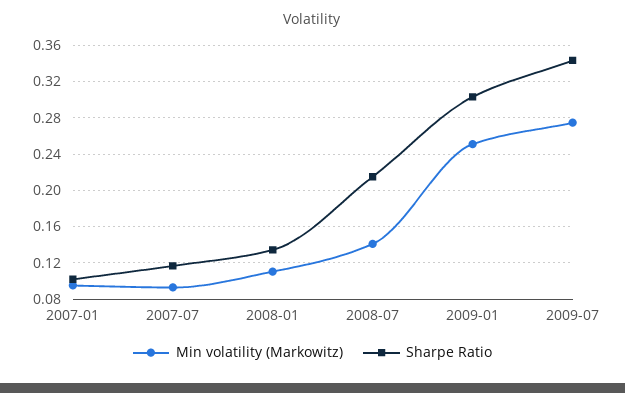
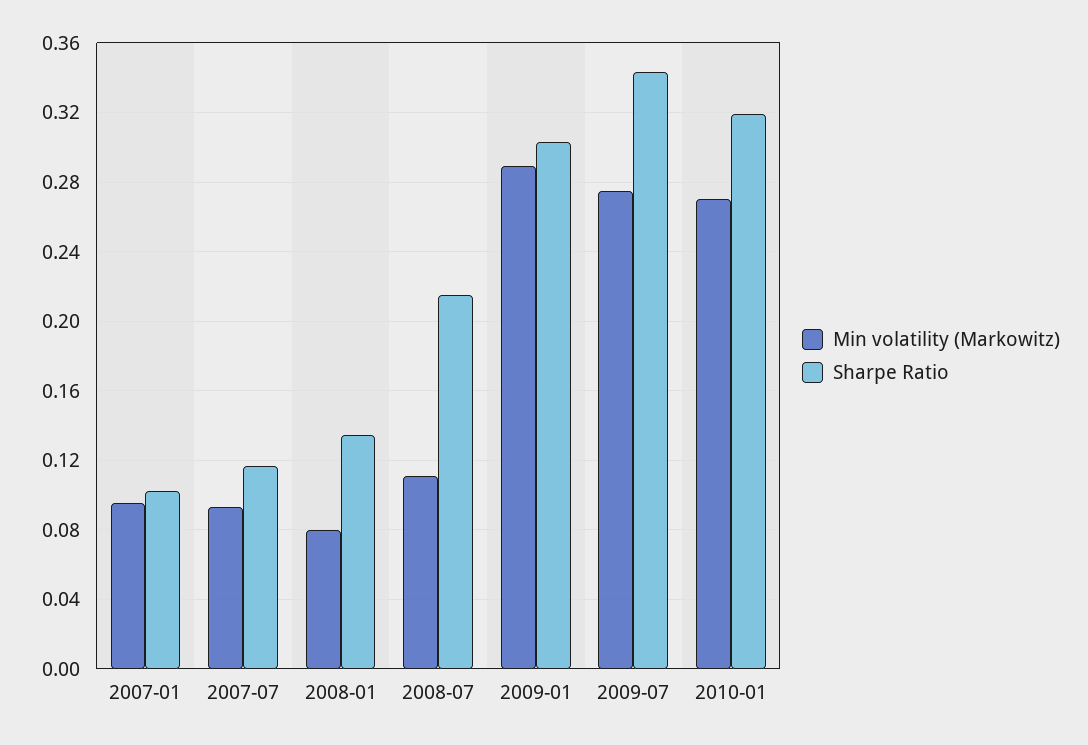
Min volatility (Markowitz), 2008-01: 0.11 -> 0.08
Min volatility (Markowitz), 2008-07: 0.14 -> 0.11
Min volatility (Markowitz), 2009-01: 0.25 -> 0.29
Min volatility (Markowitz), 2010-01: none -> 0.27
Sharpe Ratio, 2010-01: none -> 0.32

